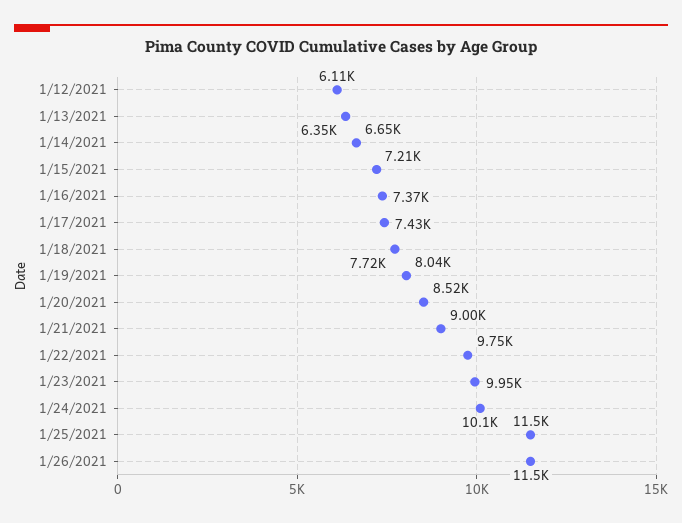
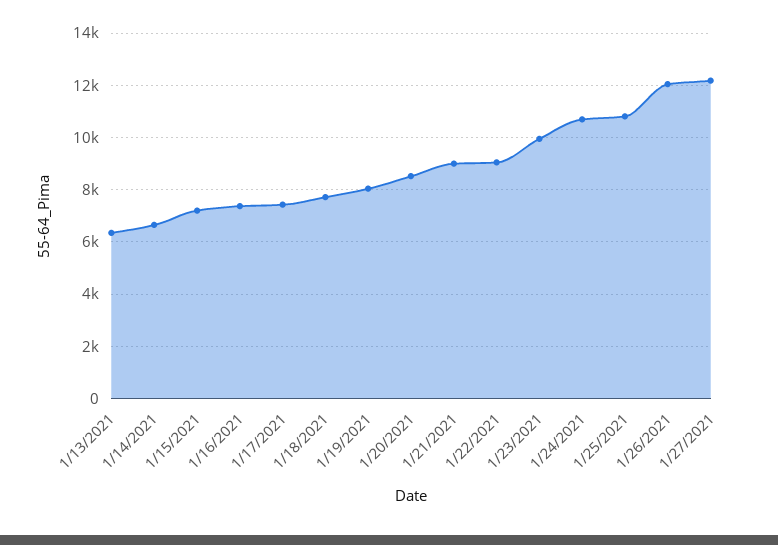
1/12/2021: 6110 -> none
1/22/2021: 9750 -> 9000
1/24/2021: 10100 -> 10750
1/25/2021: 11500 -> 10750
1/26/2021: 11500 -> 12000
1/27/2021: none -> 12250

